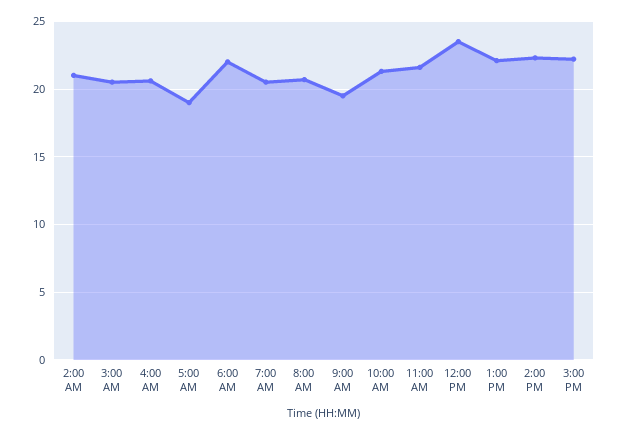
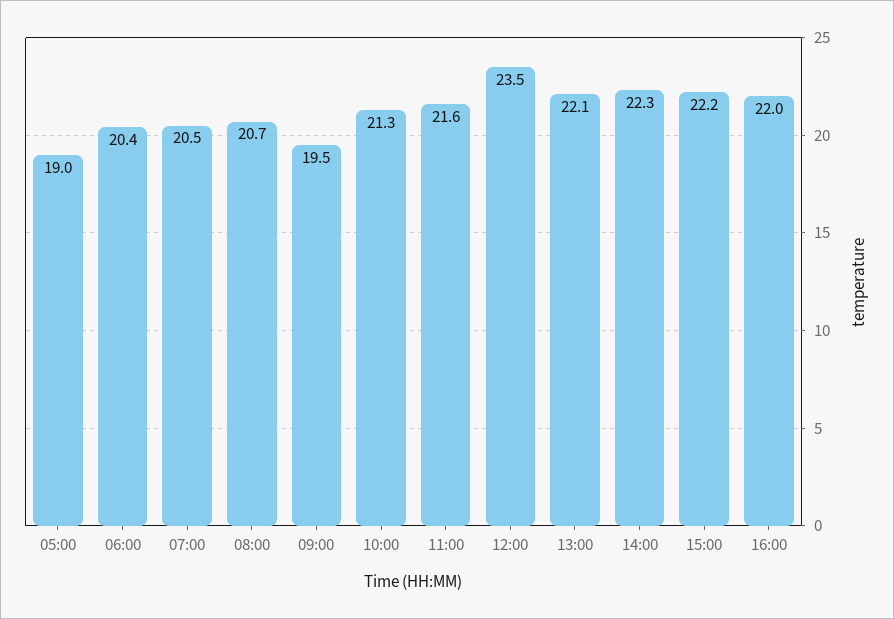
2:00 AM: 21 -> none
3:00 AM: 20.5 -> none
4:00 AM: 20.5 -> none
6:00 AM: 22 -> 20.4
16:00: none -> 22

